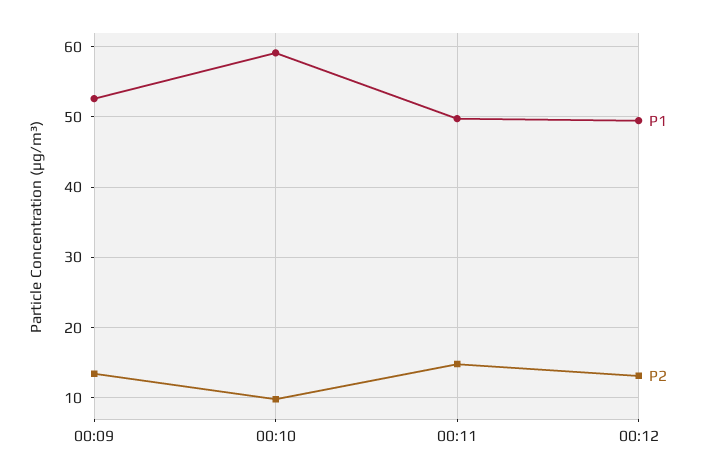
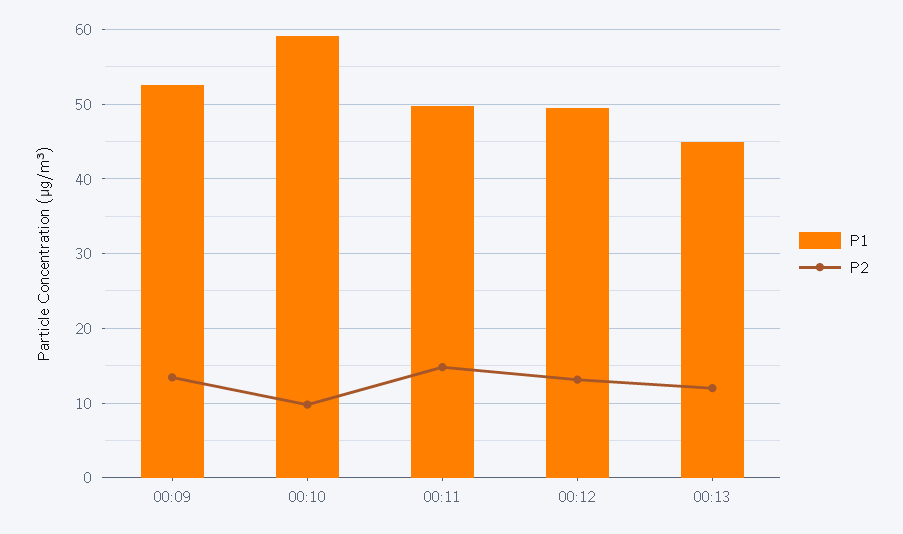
P1, 00:13: none -> 45
P2, 00:13: none -> 12

